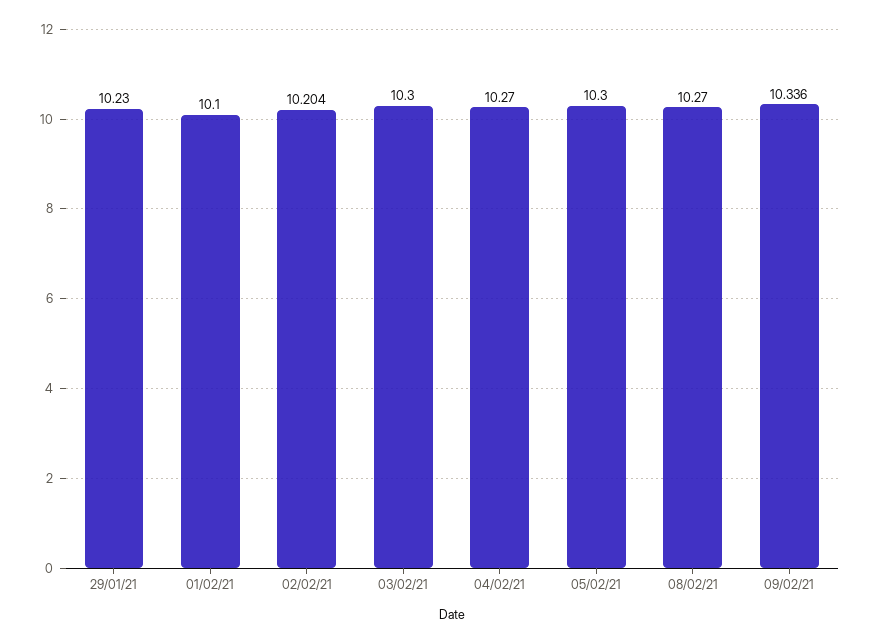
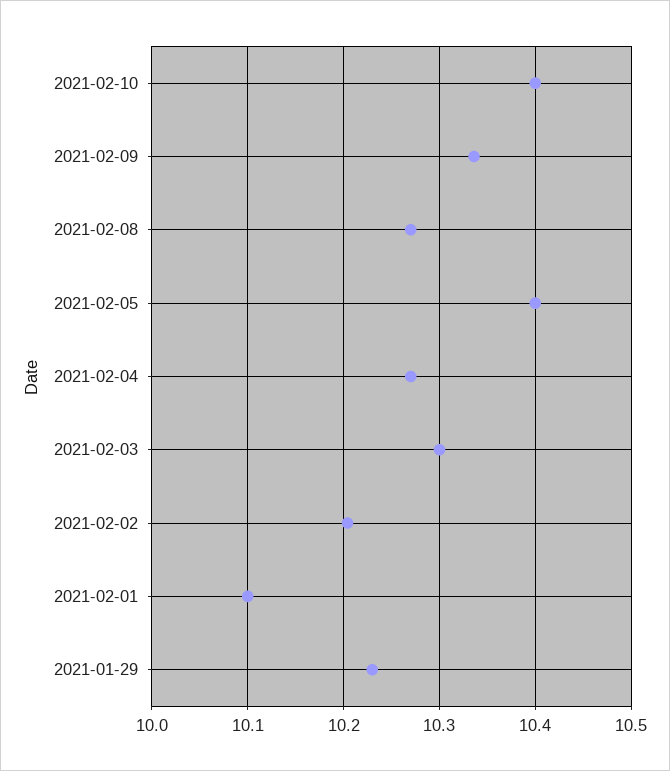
05/02/21: 10.3 -> 10.4
2021-02-10: none -> 10.4

